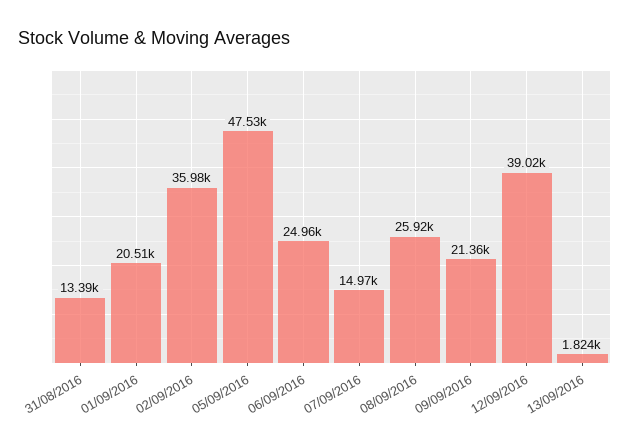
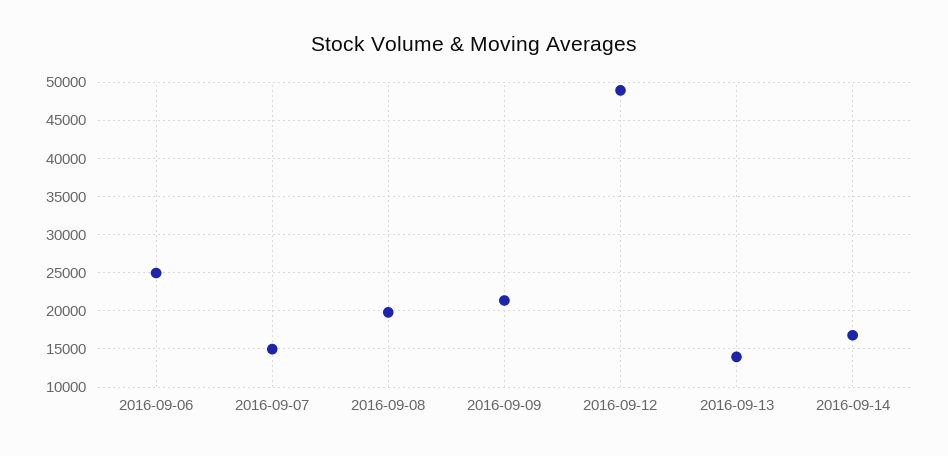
31/08/2016: 13390 -> none
01/09/2016: 20510 -> none
02/09/2016: 35980 -> none
05/09/2016: 47530 -> none
08/09/2016: 25920 -> 20000
12/09/2016: 39020 -> 49000
13/09/2016: 1824 -> 14000
2016-09-14: none -> 17000

